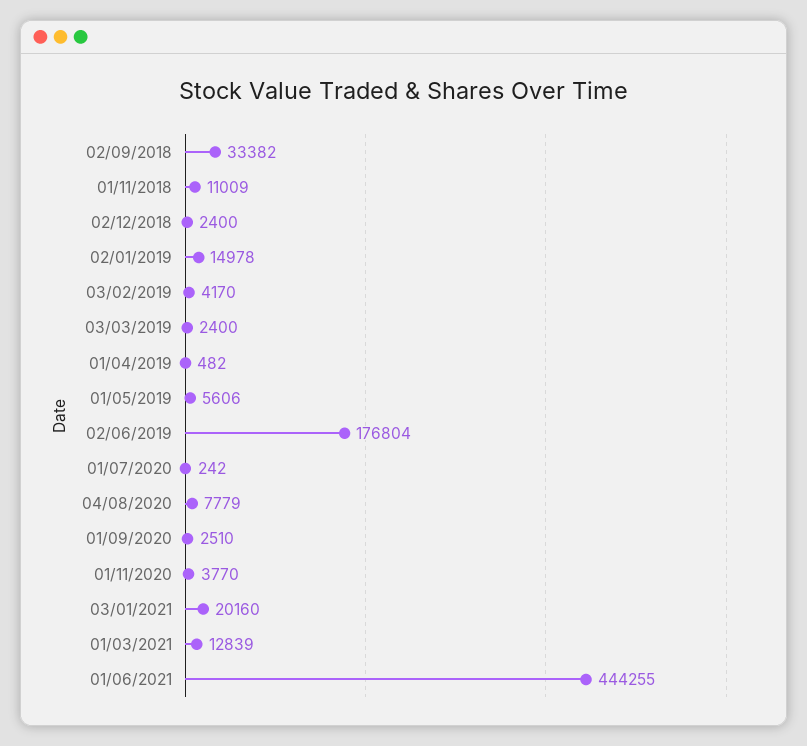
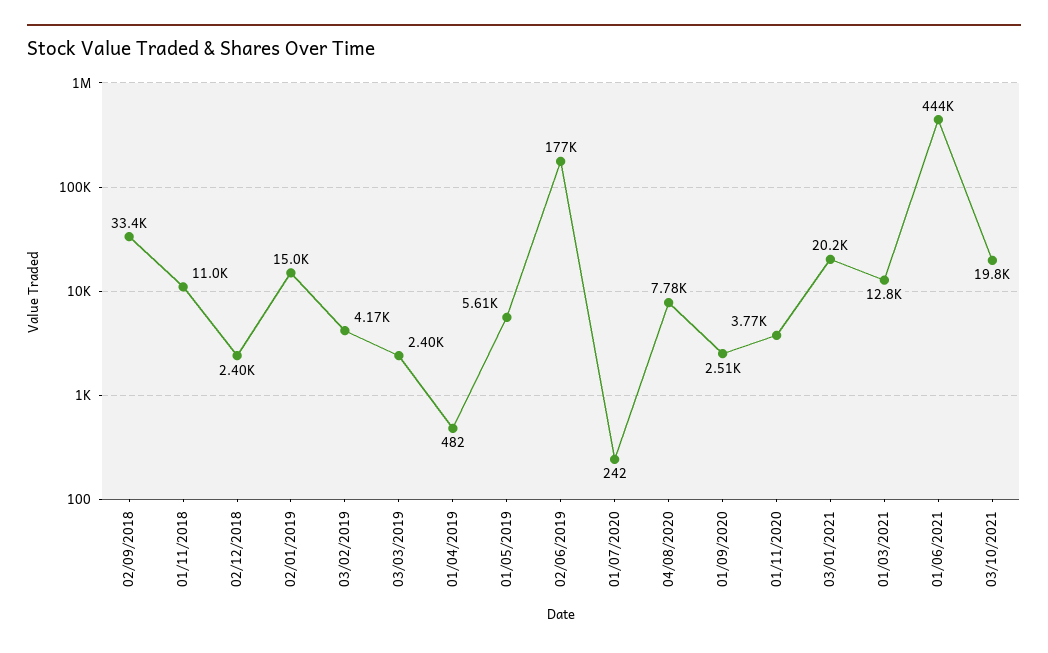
03/10/2021: none -> 19800

